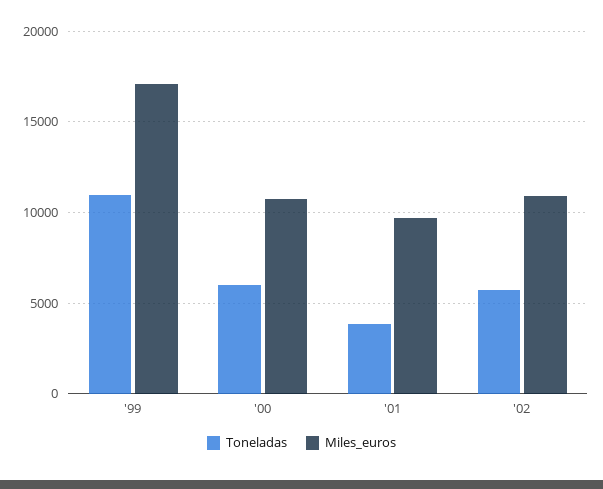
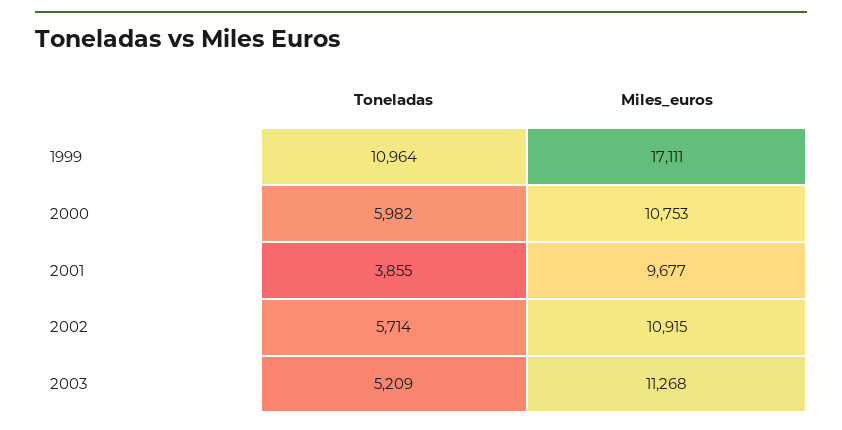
Toneladas, 2003: none -> 5209
Miles_euros, 2003: none -> 11268

